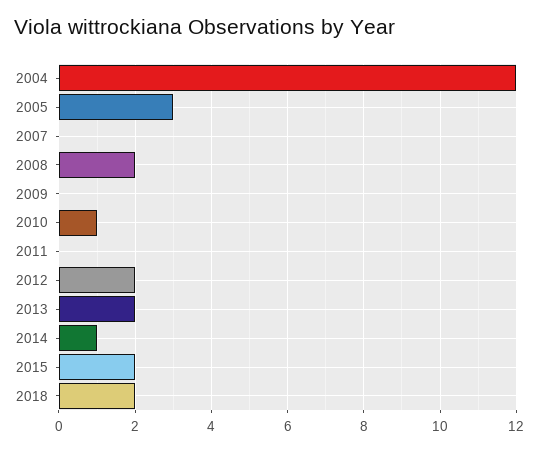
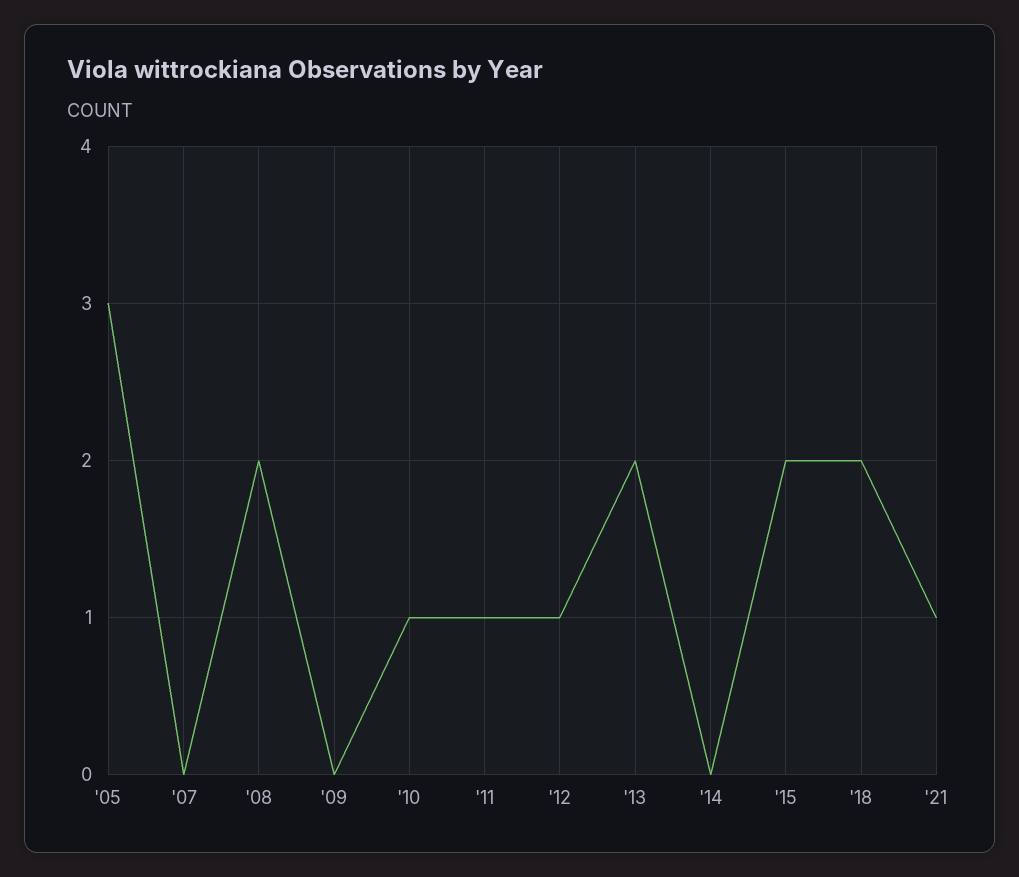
2004: 12 -> none
2011: 0 -> 1
2012: 2 -> 1
2014: 1 -> 0
'21: none -> 1

